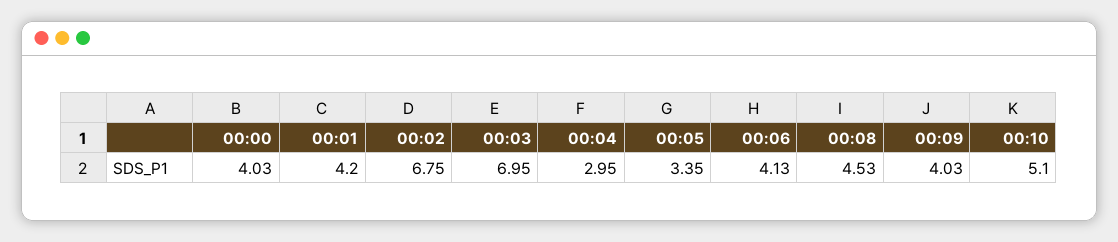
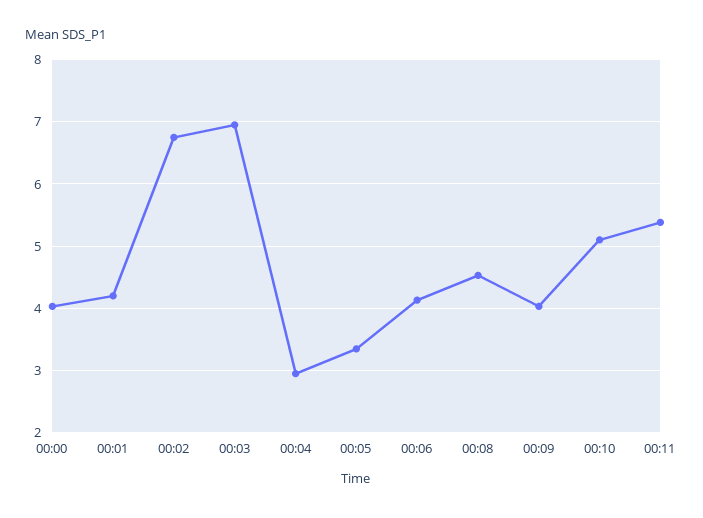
00:11: none -> 5.4

